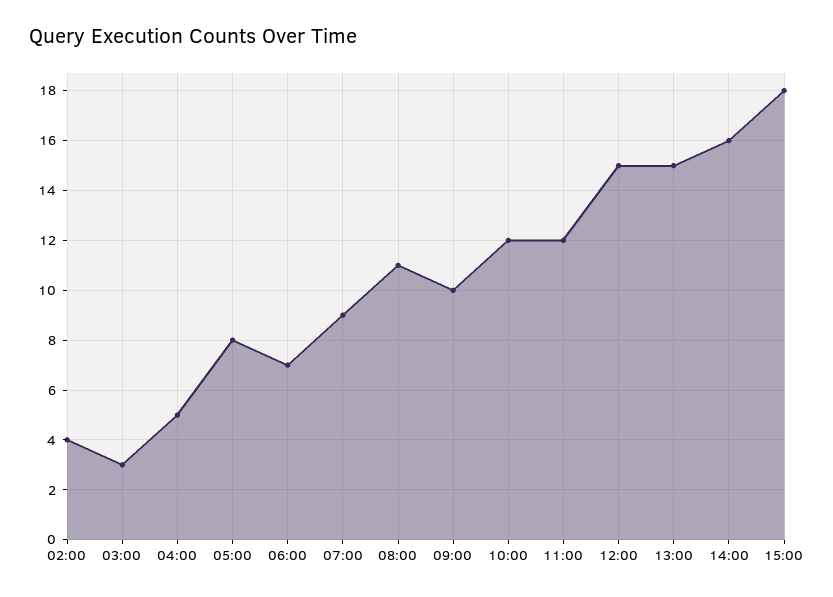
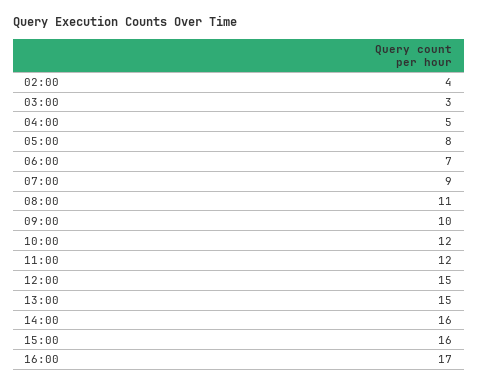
15:00: 18 -> 16
16:00: none -> 17

